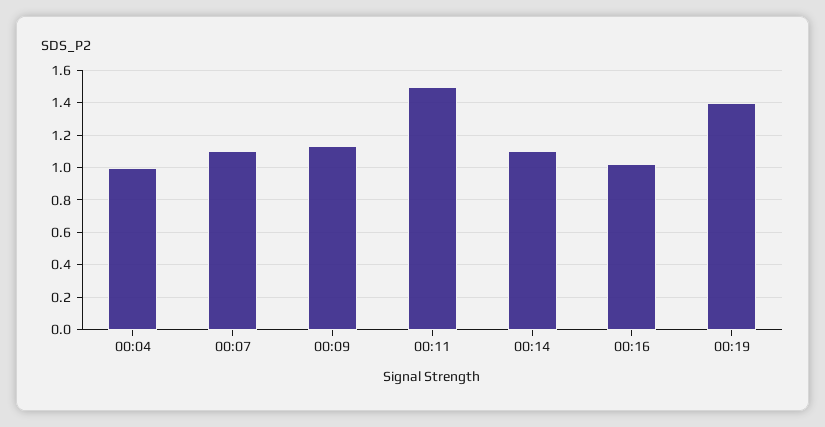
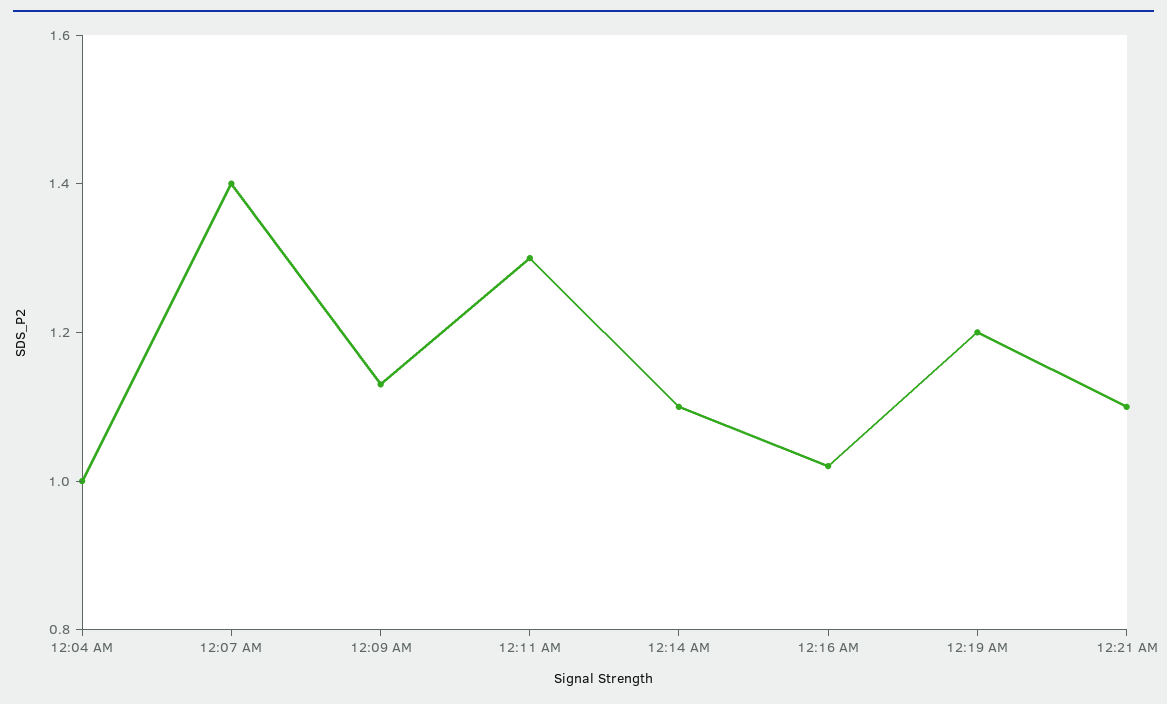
00:07: 1.1 -> 1.4
00:11: 1.5 -> 1.3
00:19: 1.4 -> 1.2
12:21 AM: none -> 1.1

